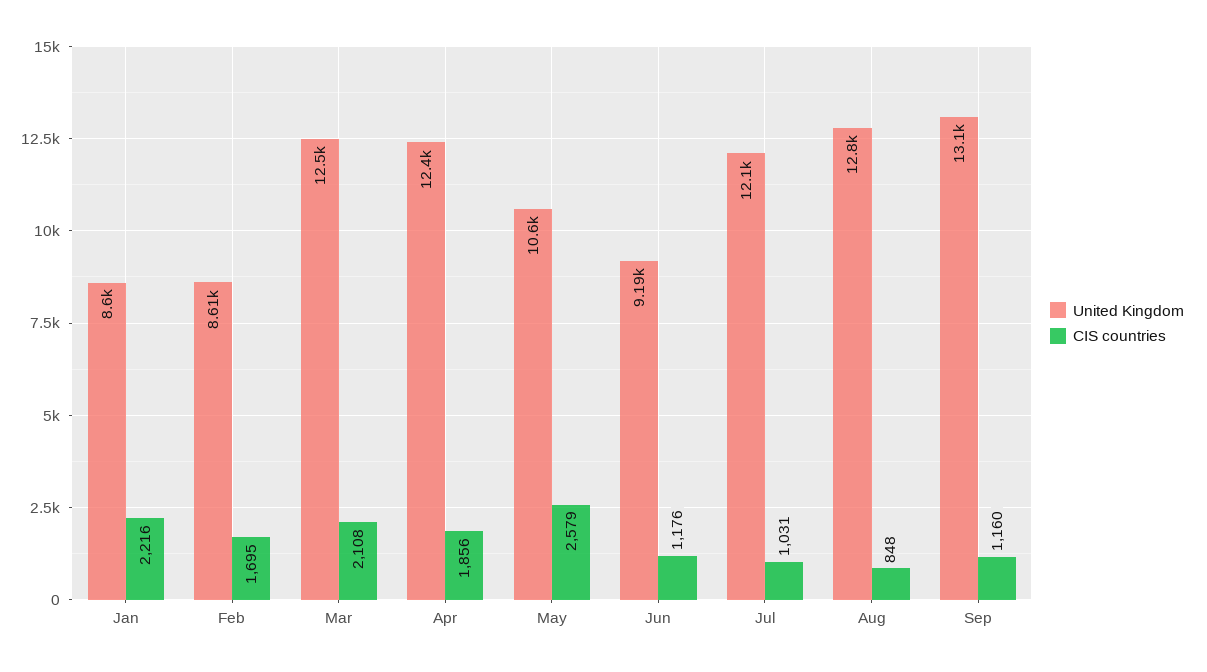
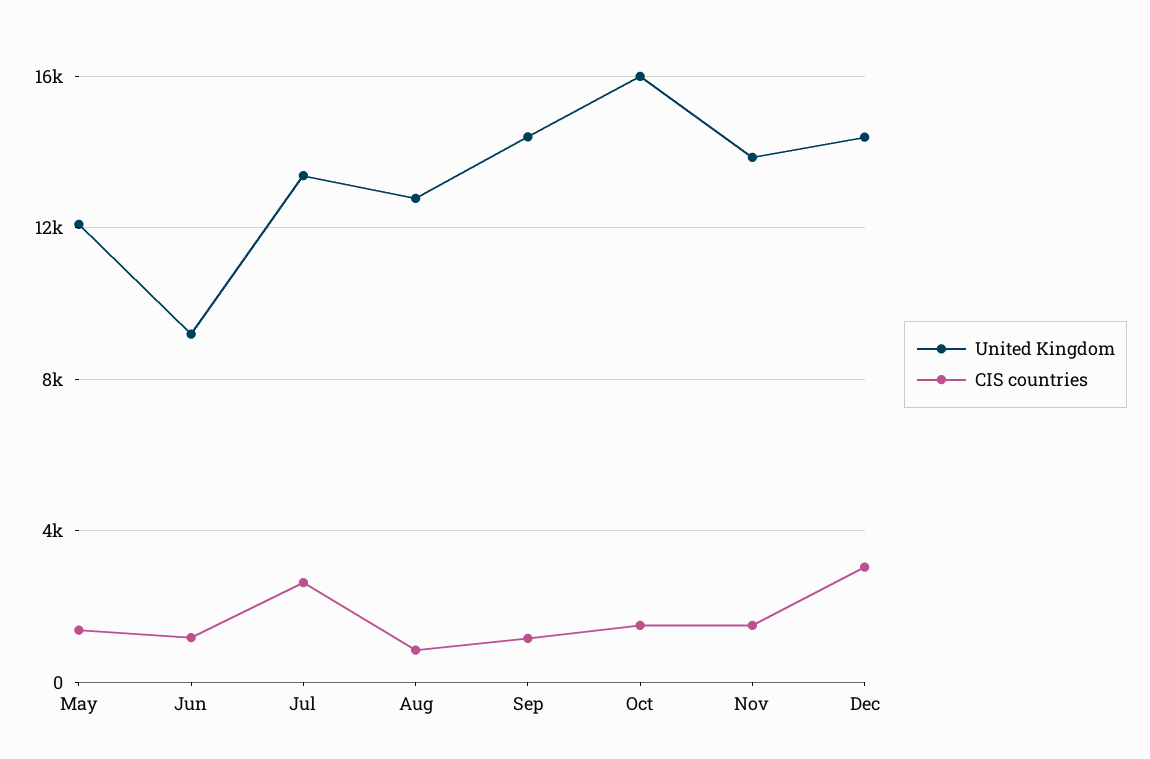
United Kingdom, Jan: 8600 -> none
CIS countries, Jan: 2216 -> none
United Kingdom, Feb: 8610 -> none
CIS countries, Feb: 1695 -> none
United Kingdom, Mar: 12500 -> none
CIS countries, Mar: 2108 -> none
United Kingdom, Apr: 12400 -> none
CIS countries, Apr: 1856 -> none
United Kingdom, May: 10600 -> 12000
CIS countries, May: 2579 -> 1500
United Kingdom, Jul: 12100 -> 13500
CIS countries, Jul: 1031 -> 2500
United Kingdom, Sep: 13100 -> 14500
United Kingdom, Oct: none -> 16000
CIS countries, Oct: none -> 1500
United Kingdom, Nov: none -> 14000
CIS countries, Nov: none -> 1500
United Kingdom, Dec: none -> 14500
CIS countries, Dec: none -> 3000

